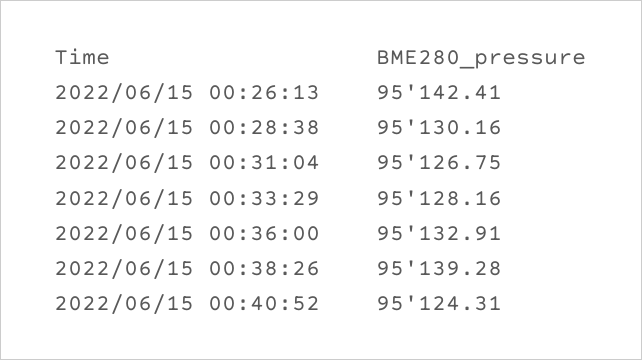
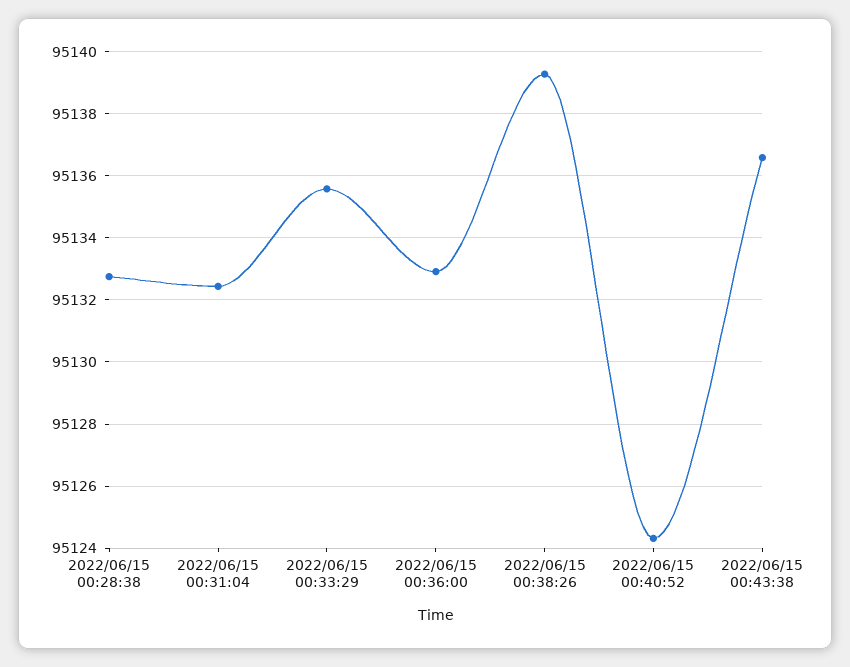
2022/06/15 00:26:13: 95142.41 -> none
2022/06/15 00:28:38: 95130.16 -> 95132.8
2022/06/15 00:31:04: 95126.75 -> 95132.4
2022/06/15 00:33:29: 95128.16 -> 95135.6
2022/06/15 00:43:38: none -> 95136.6

